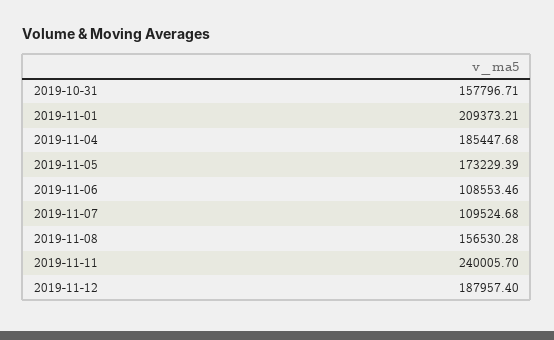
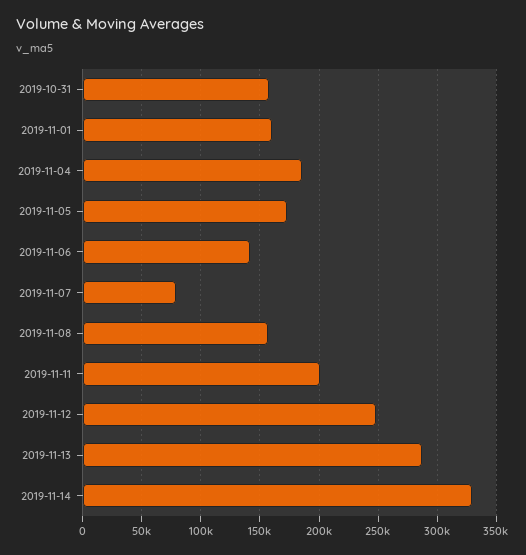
2019-11-01: 209373.21 -> 160000
2019-11-06: 108553.46 -> 140000
2019-11-07: 109524.68 -> 80000
2019-11-11: 240005.7 -> 200000
2019-11-12: 187957.4 -> 250000
2019-11-13: none -> 290000
2019-11-14: none -> 330000

